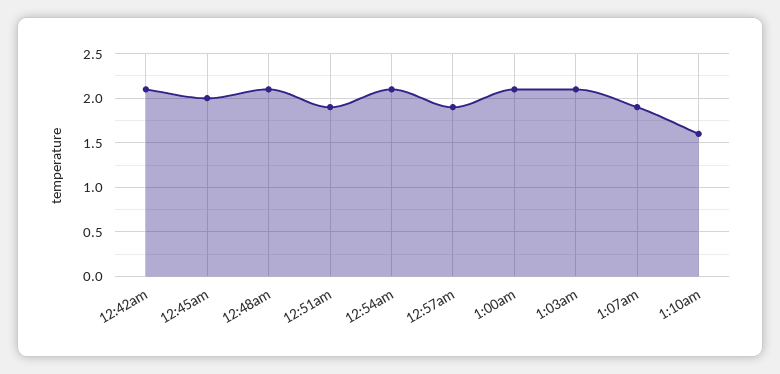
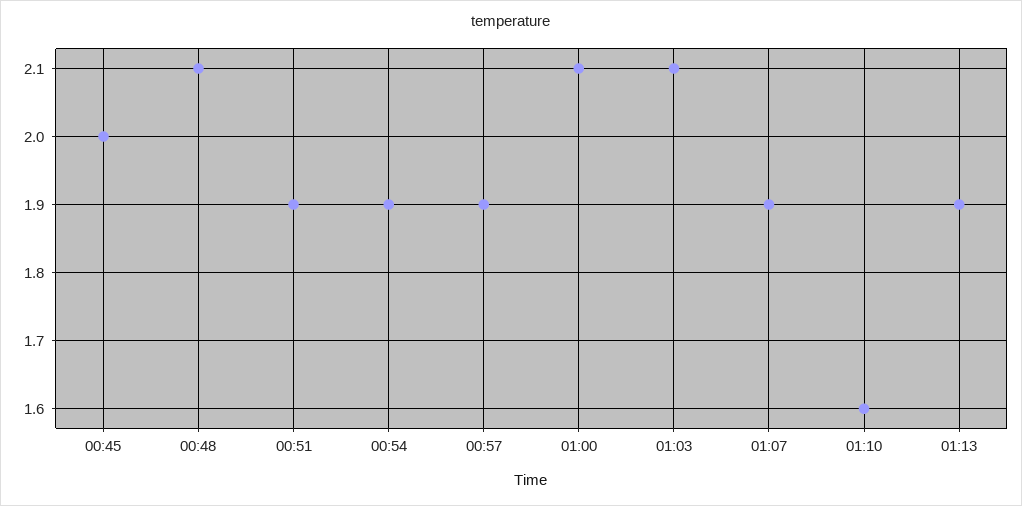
12:42am: 2.1 -> none
12:54am: 2.1 -> 1.9
01:13: none -> 1.9

